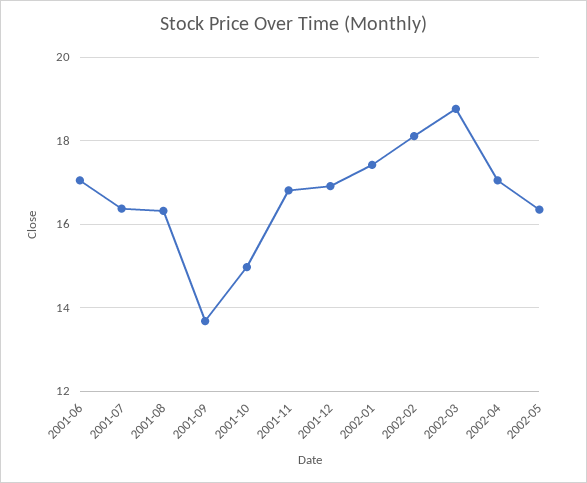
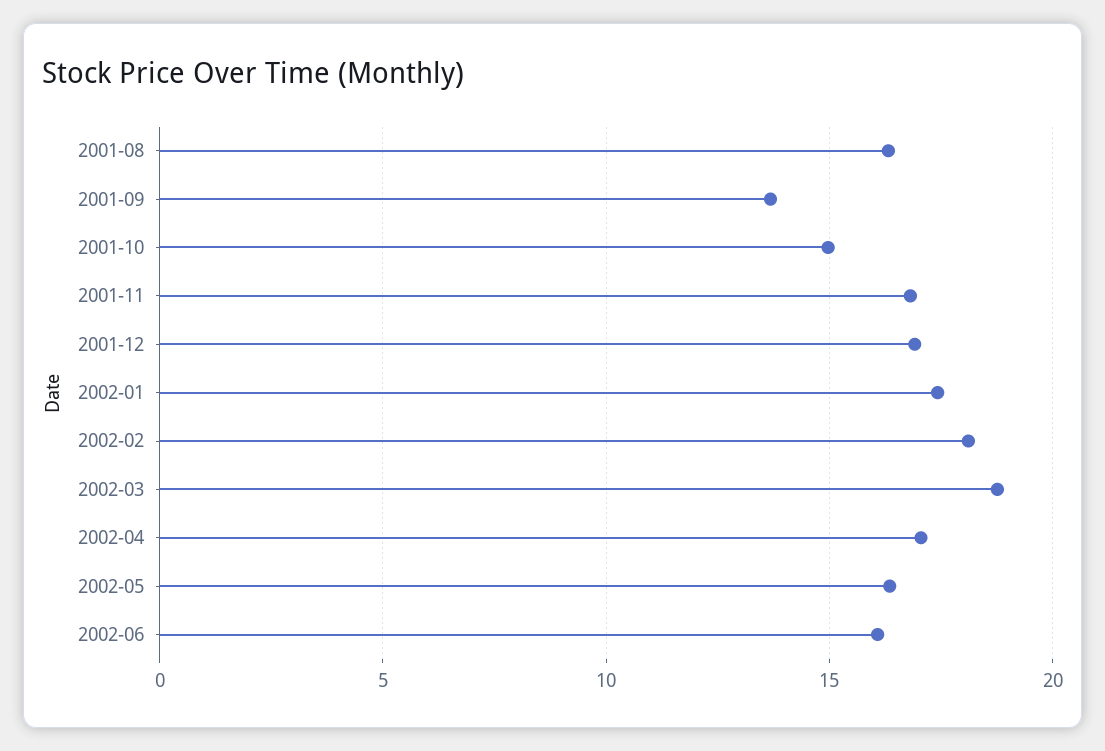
2001-06: 17 -> none
2001-07: 16.4 -> none
2002-06: none -> 16

